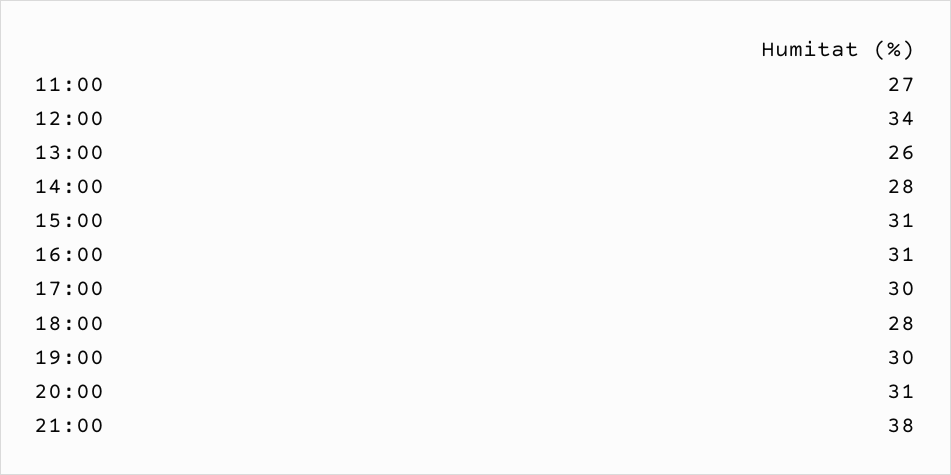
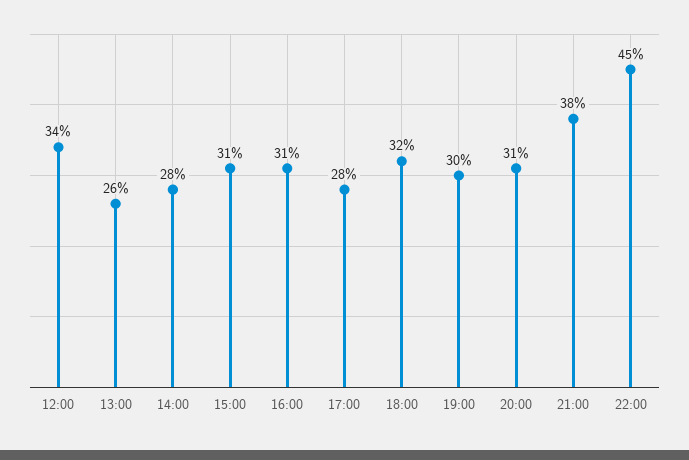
11:00: 27 -> none
17:00: 30 -> 28
18:00: 28 -> 32
22:00: none -> 45

